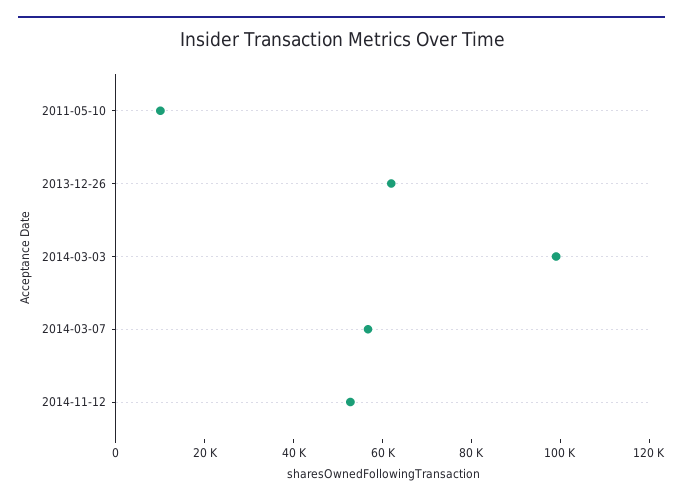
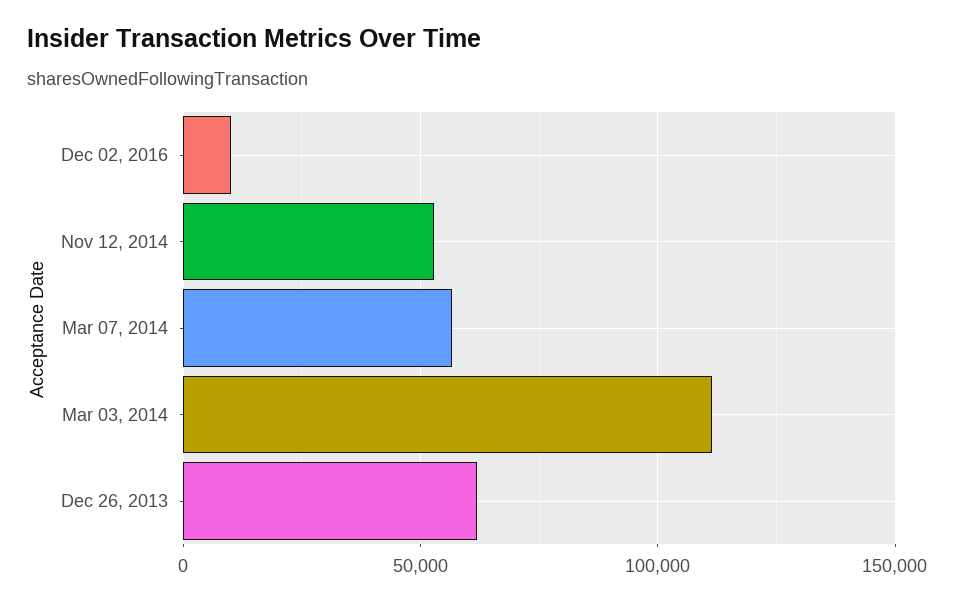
2011-05-10: 10000 -> none
2014-03-03: 100000 -> 110000
Dec 02, 2016: none -> 10000

